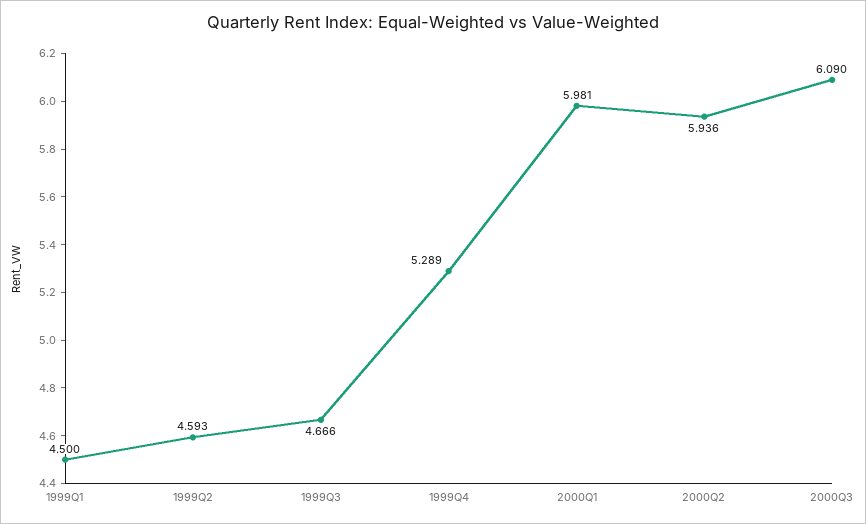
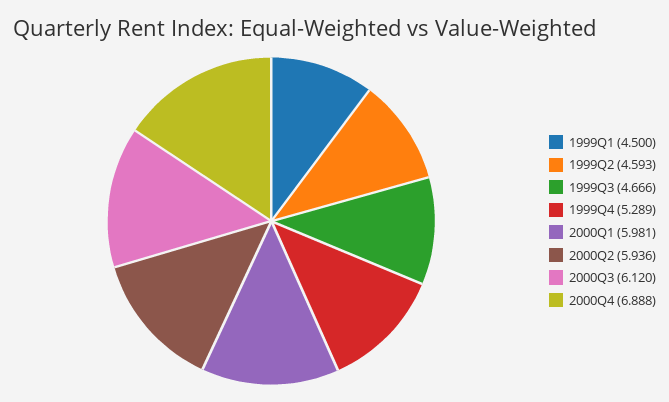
2000Q3: 6.09 -> 6.12
2000Q4: none -> 6.888

